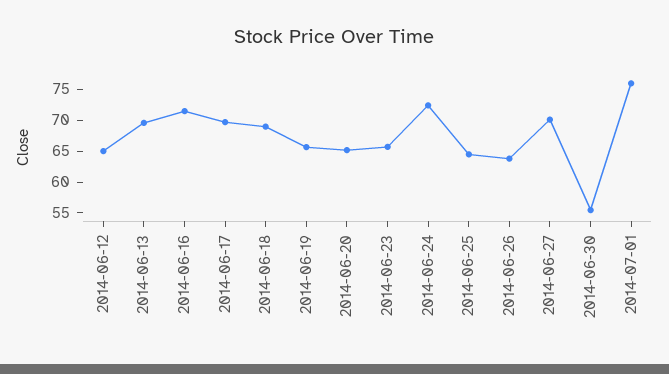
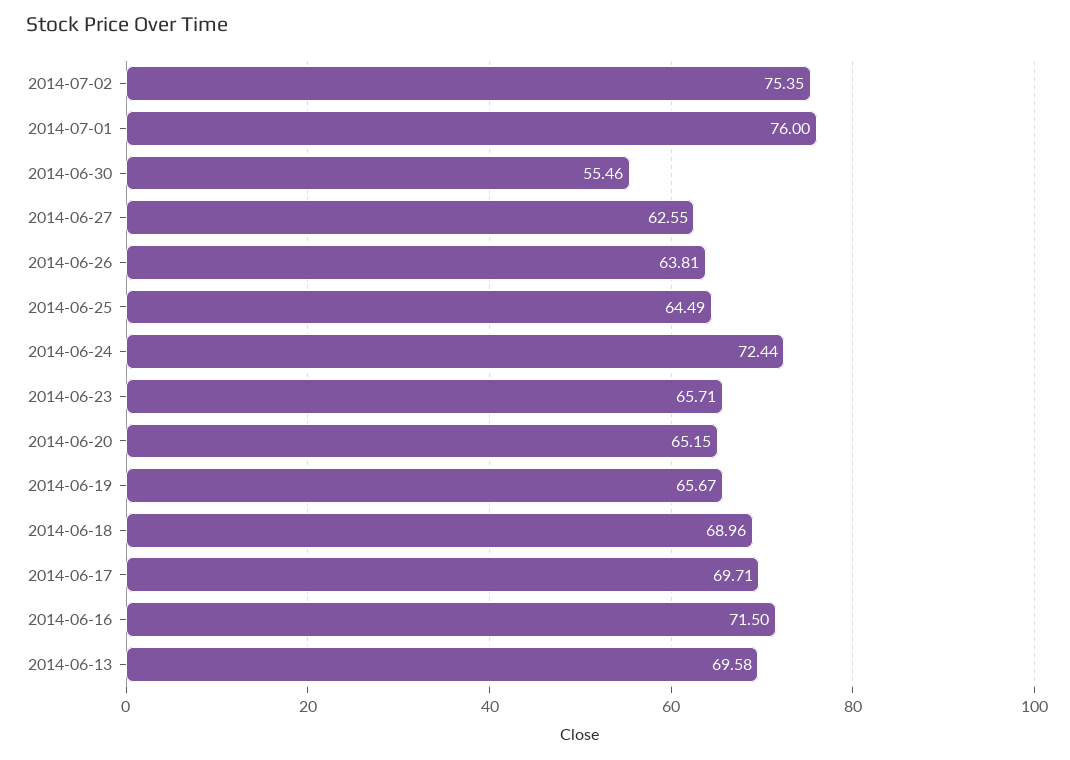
2014-06-12: 65 -> none
2014-06-27: 70 -> 62.55
2014-07-02: none -> 75.35

